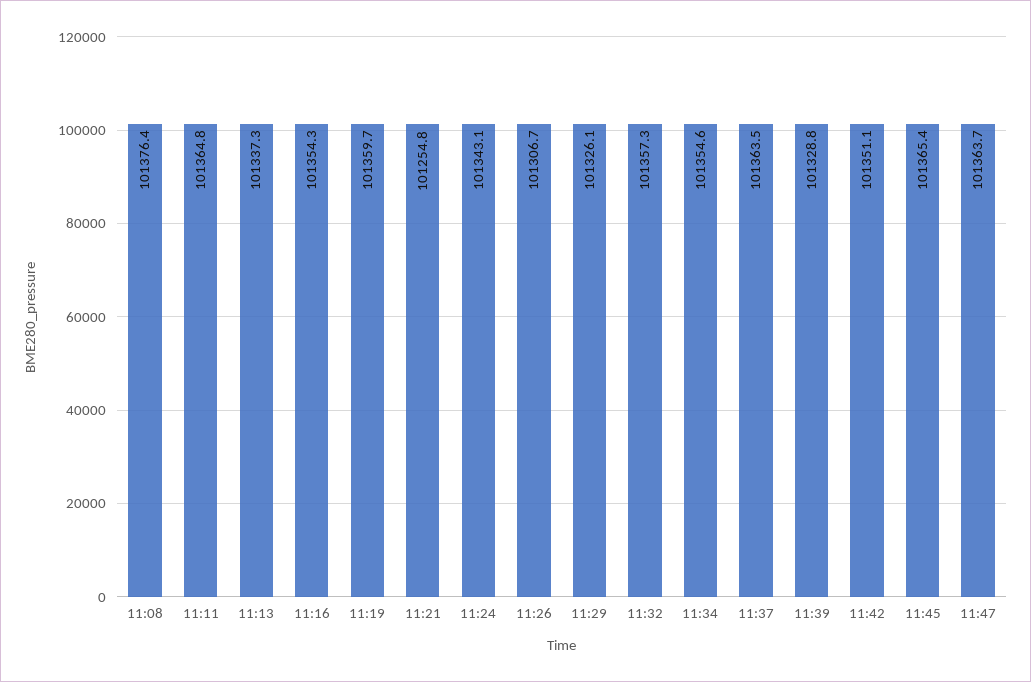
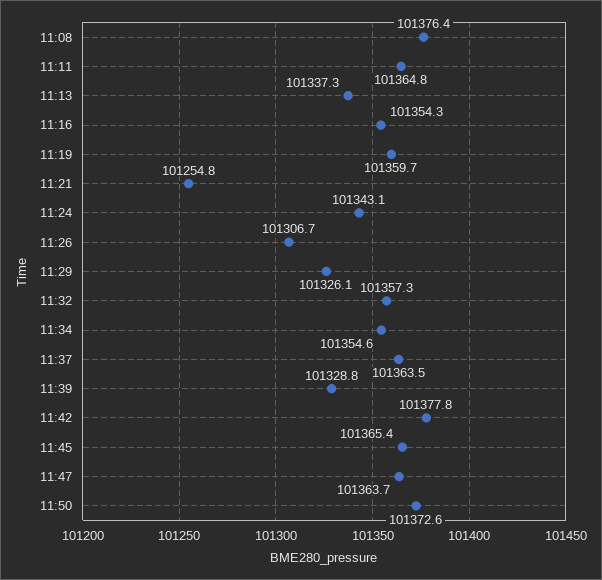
11:42: 101351.1 -> 101377.8
11:50: none -> 101372.6

